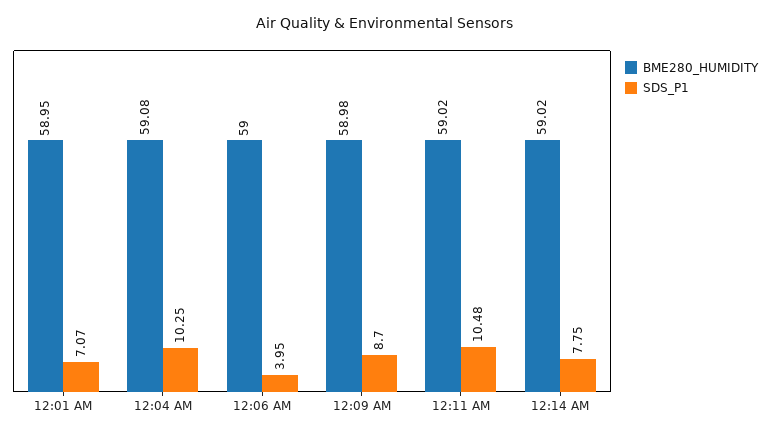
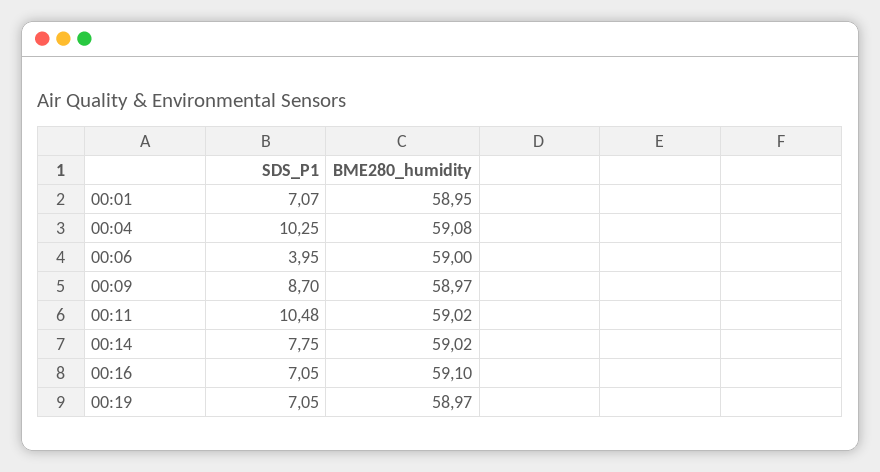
BME280_HUMIDITY, 12:09 AM: 58.98 -> 58.97
SDS_P1, 00:16: none -> 7.05
BME280_HUMIDITY, 00:16: none -> 59.1
SDS_P1, 00:19: none -> 7.05
BME280_HUMIDITY, 00:19: none -> 58.97

